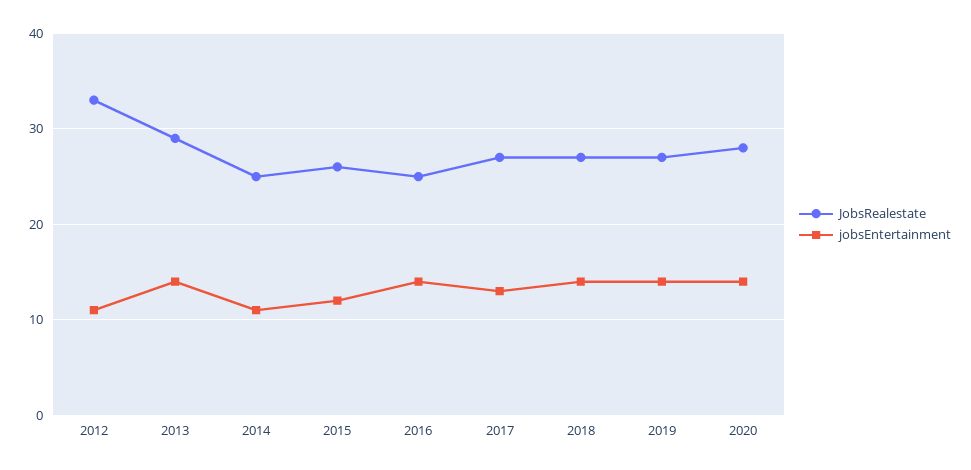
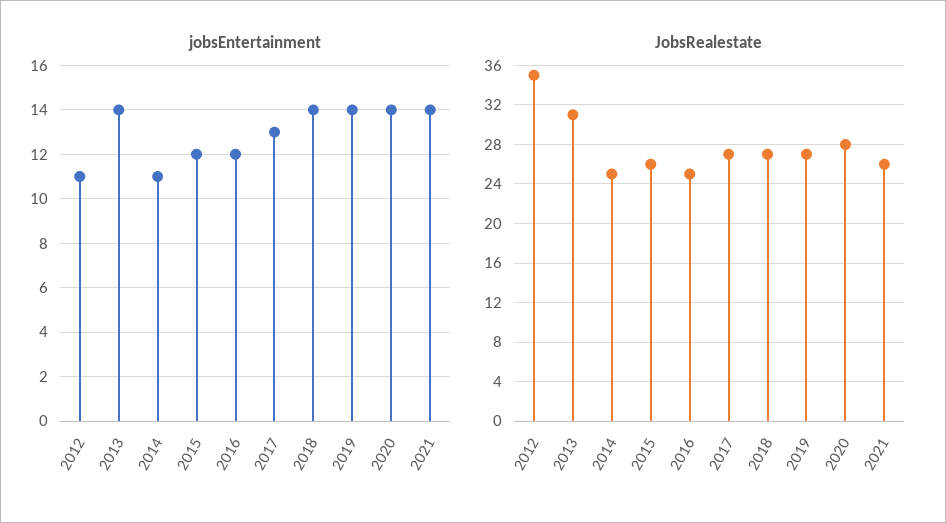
JobsRealestate, 2012: 33 -> 35
JobsRealestate, 2013: 29 -> 31
jobsEntertainment, 2016: 14 -> 12
jobsEntertainment, 2021: none -> 14
JobsRealestate, 2021: none -> 26

